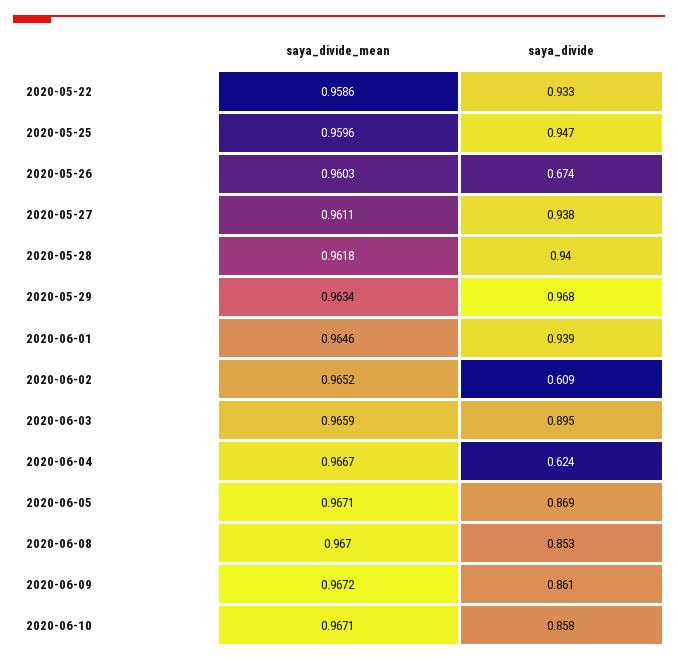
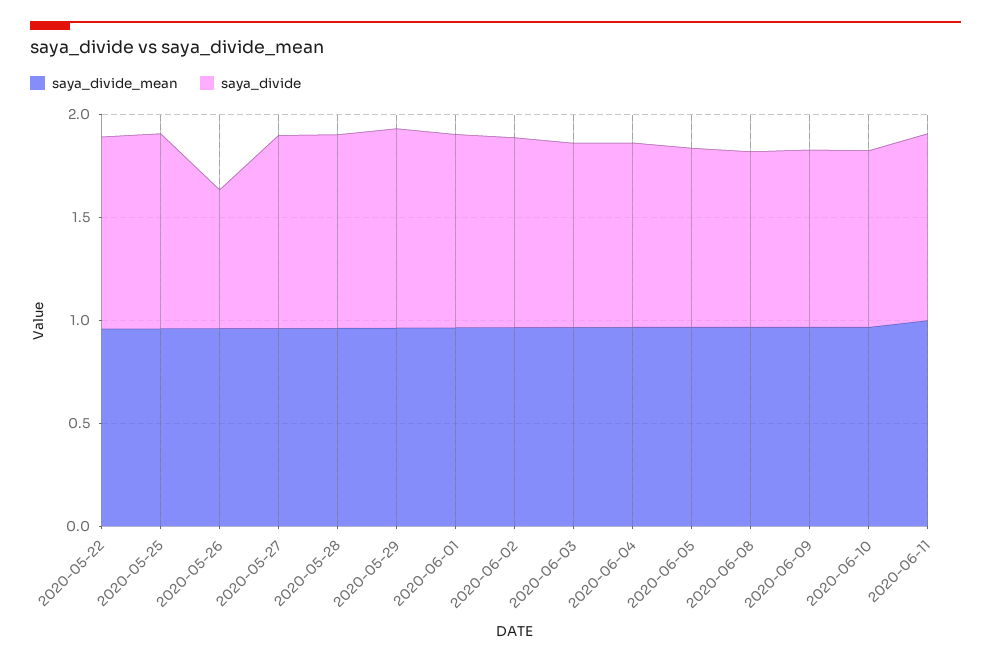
saya_divide, 2020-06-02: 0.609 -> 0.9
saya_divide, 2020-06-04: 0.624 -> 0.9
saya_divide_mean, 2020-06-11: none -> 1
saya_divide, 2020-06-11: none -> 0.9

